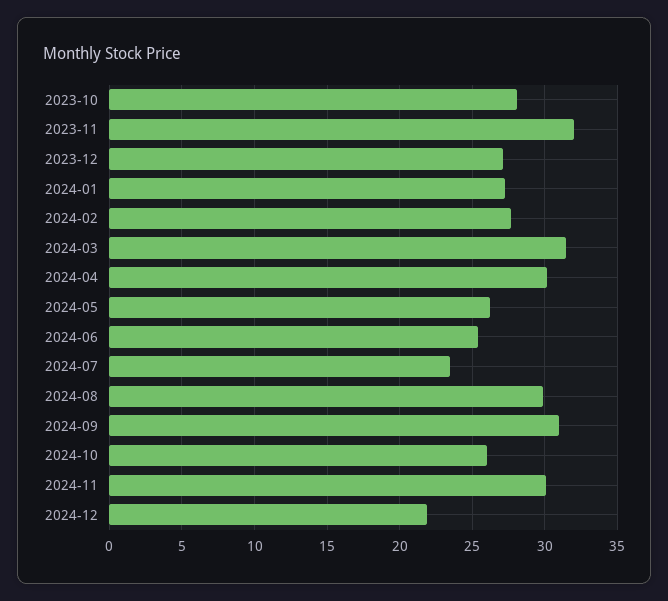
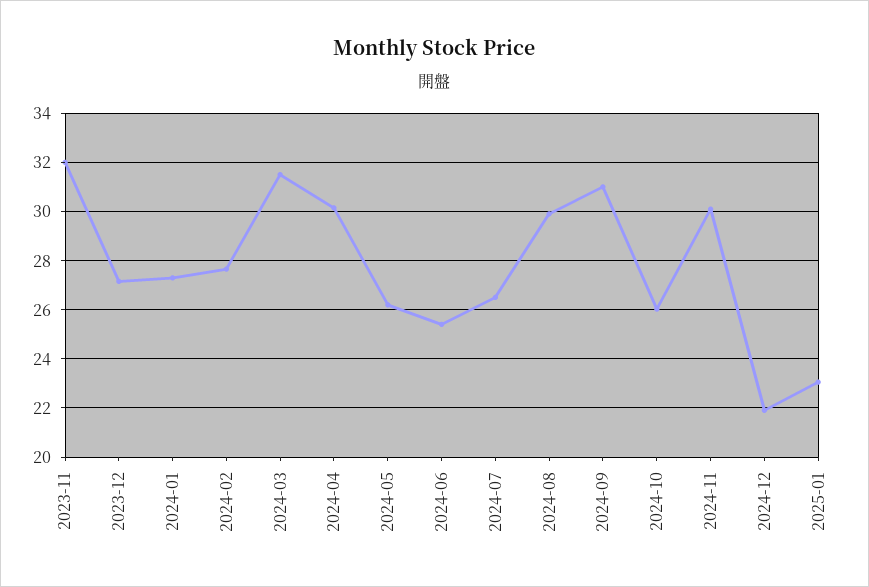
2023-10: 28 -> none
2024-07: 23.5 -> 26.5
2025-01: none -> 23

